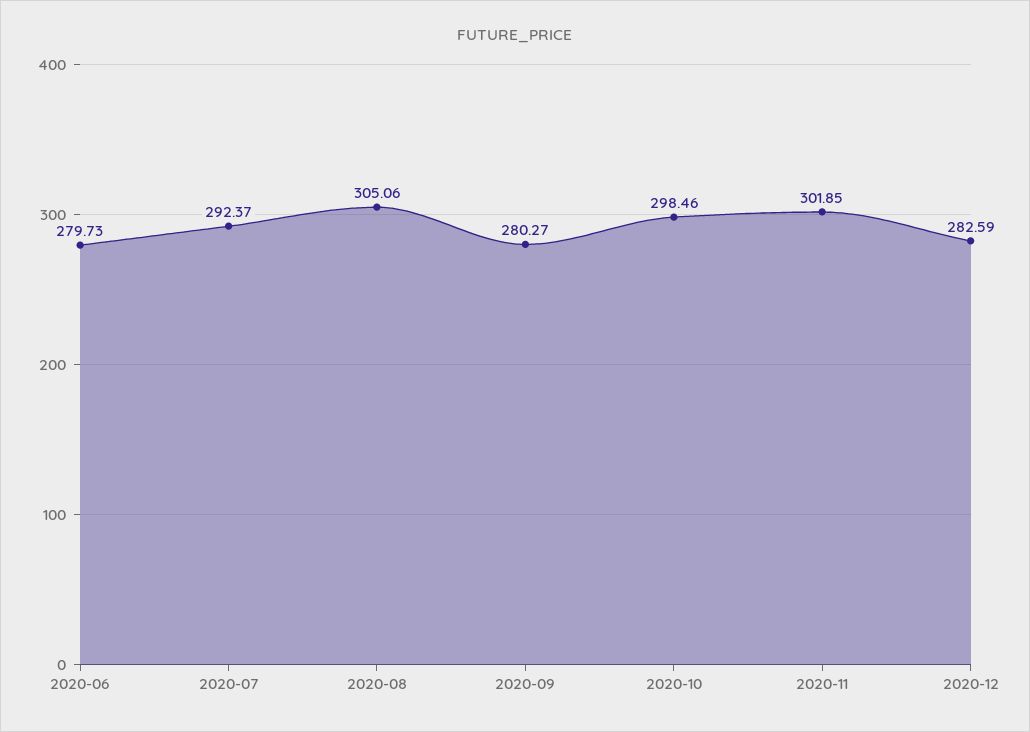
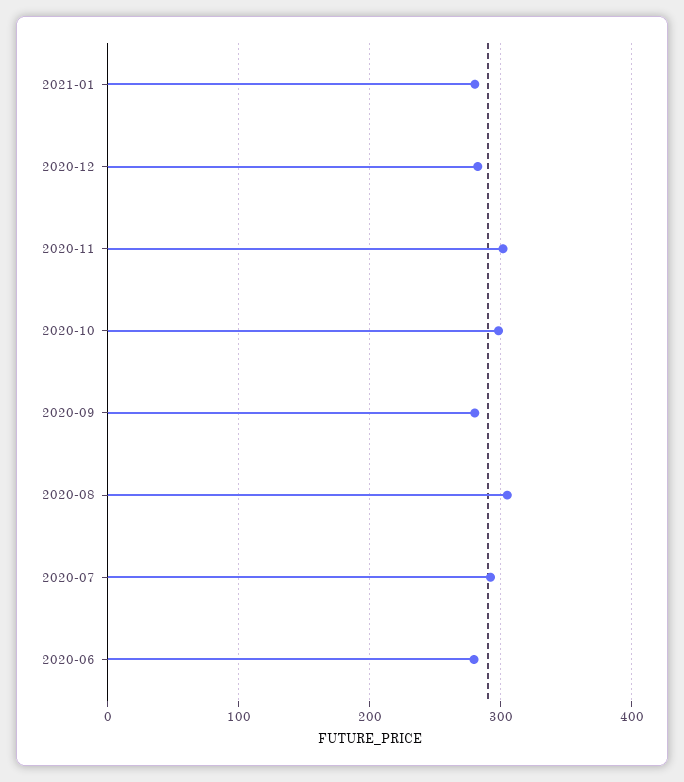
2021-01: none -> 280

